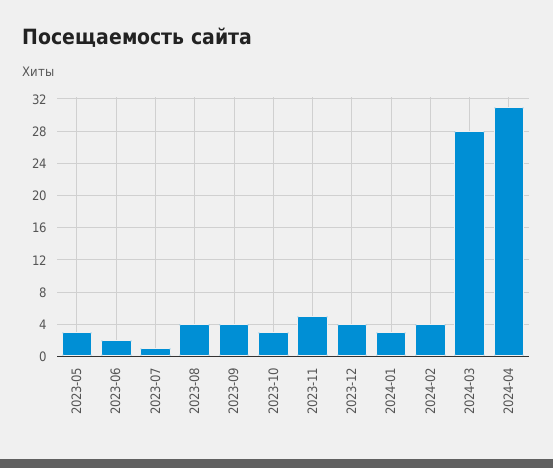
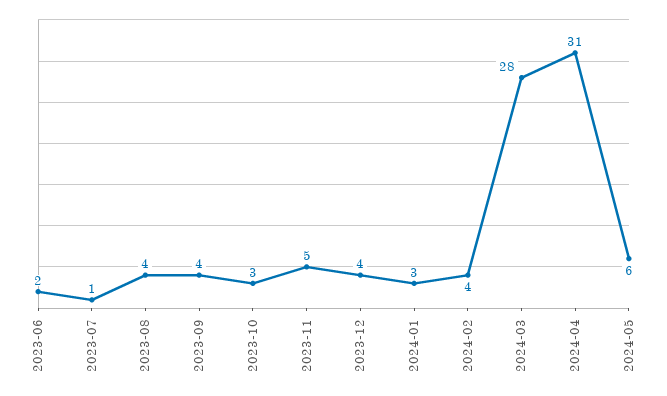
2023-05: 3 -> none
2024-05: none -> 6

